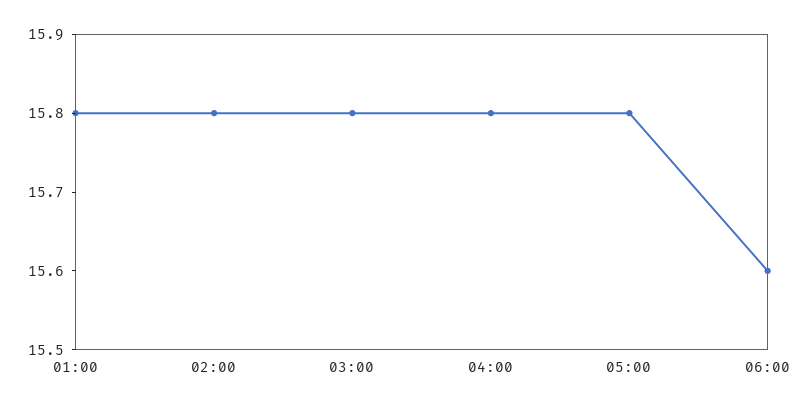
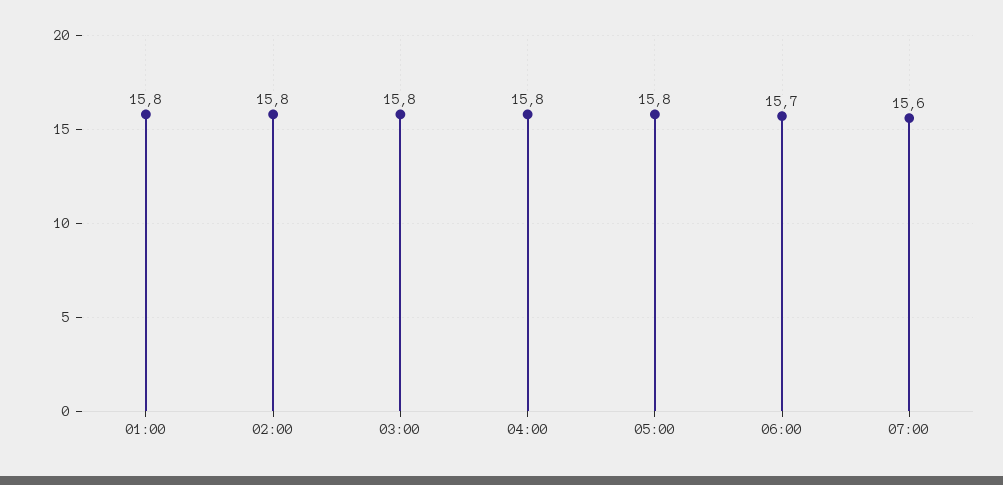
06:00: 15.6 -> 15.7
07:00: none -> 15.6

